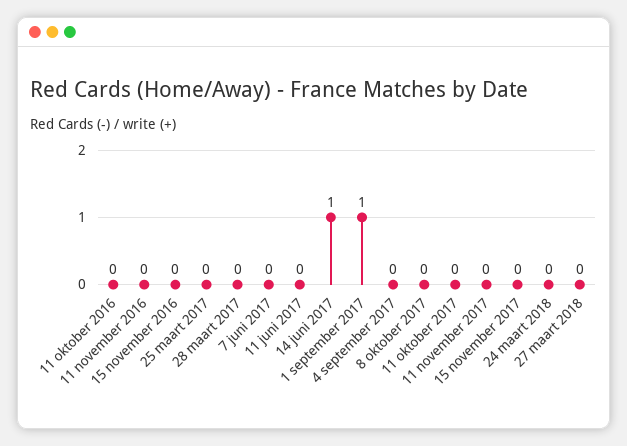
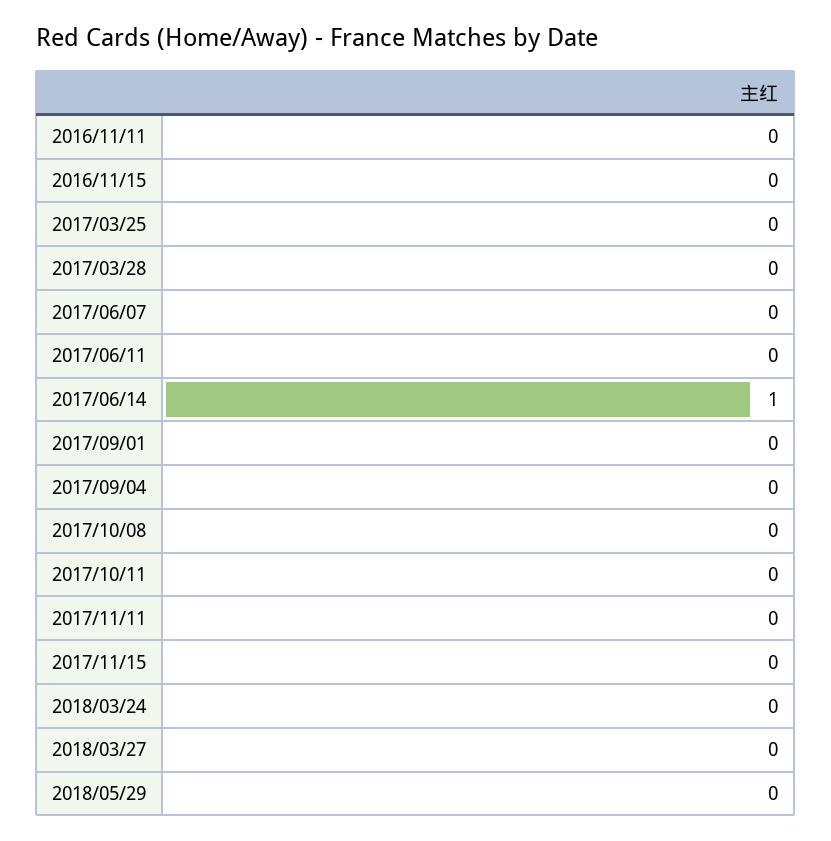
11 oktober 2016: 0 -> none
1 september 2017: 1 -> 0
2018/05/29: none -> 0

